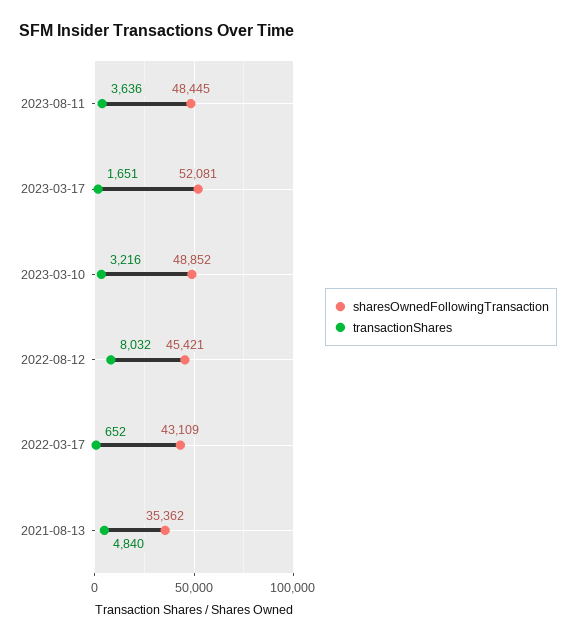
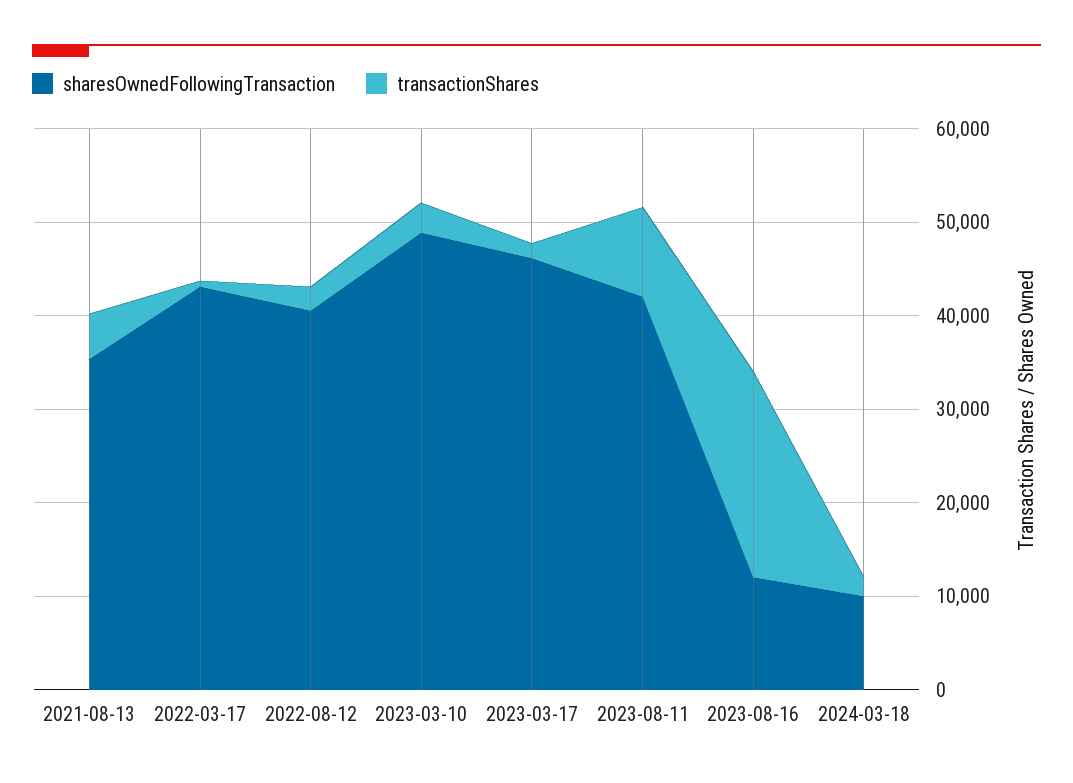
sharesOwnedFollowingTransaction, 2023-08-11: 48445 -> 42000
transactionShares, 2023-08-11: 3636 -> 10000
sharesOwnedFollowingTransaction, 2023-03-17: 52081 -> 46000
sharesOwnedFollowingTransaction, 2022-08-12: 45421 -> 40000
transactionShares, 2022-08-12: 8032 -> 2000
sharesOwnedFollowingTransaction, 2023-08-16: none -> 12000
transactionShares, 2023-08-16: none -> 22000
sharesOwnedFollowingTransaction, 2024-03-18: none -> 10000
transactionShares, 2024-03-18: none -> 2000

